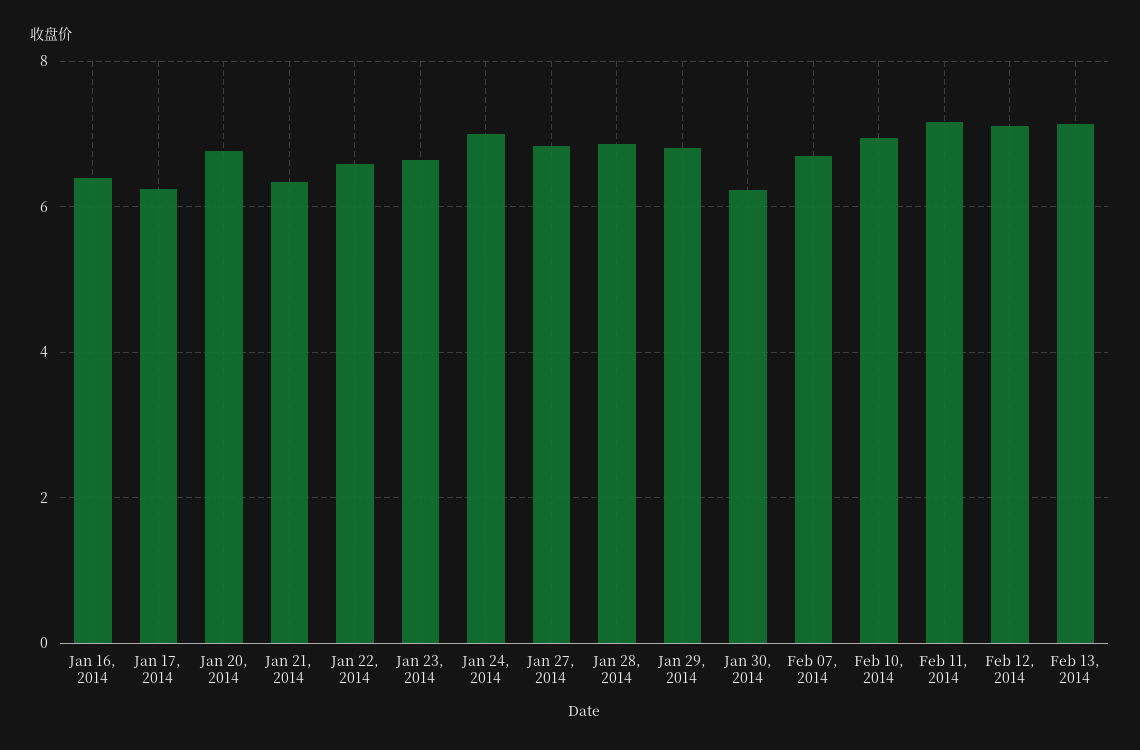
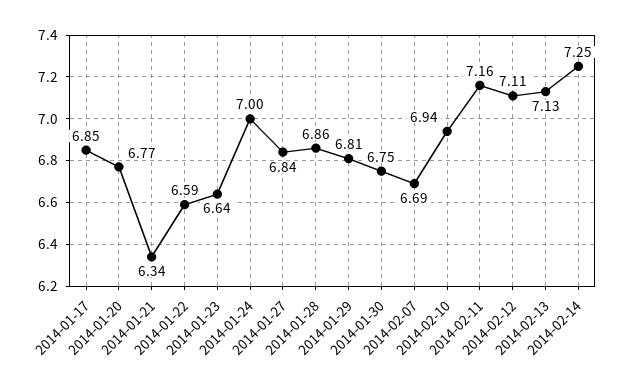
Jan 16, 2014: 6.4 -> none
Jan 17, 2014: 6.2 -> 6.85
Jan 30, 2014: 6.2 -> 6.75
2014-02-14: none -> 7.25

